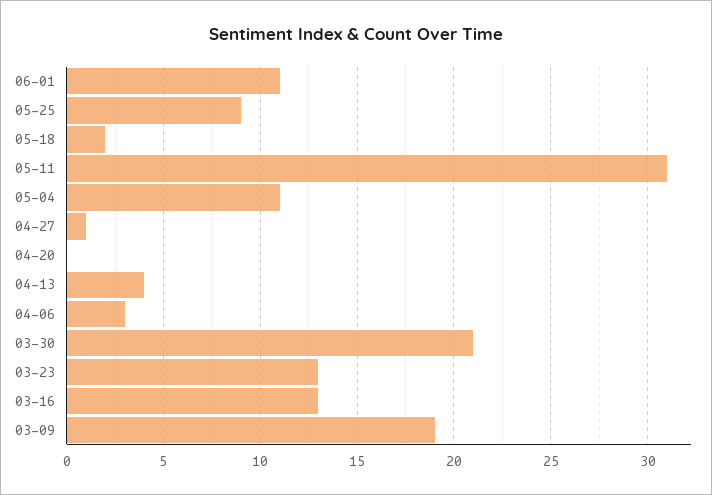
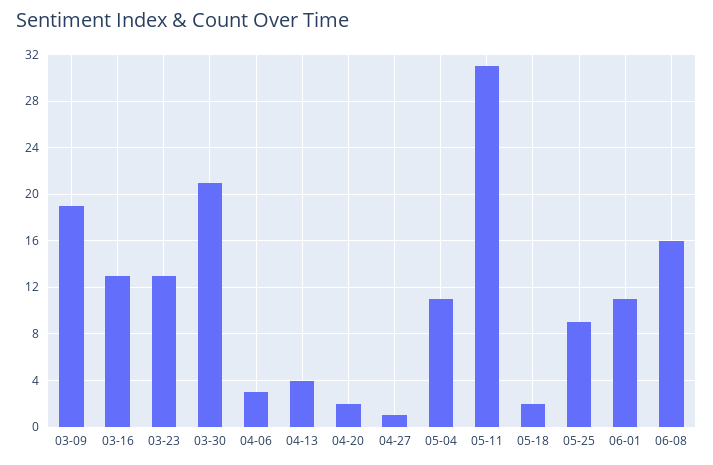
04-20: 0 -> 2
06-08: none -> 16

